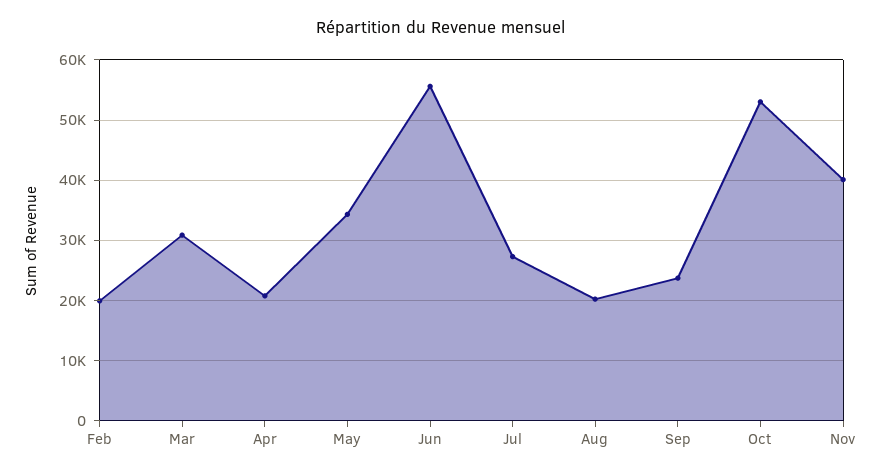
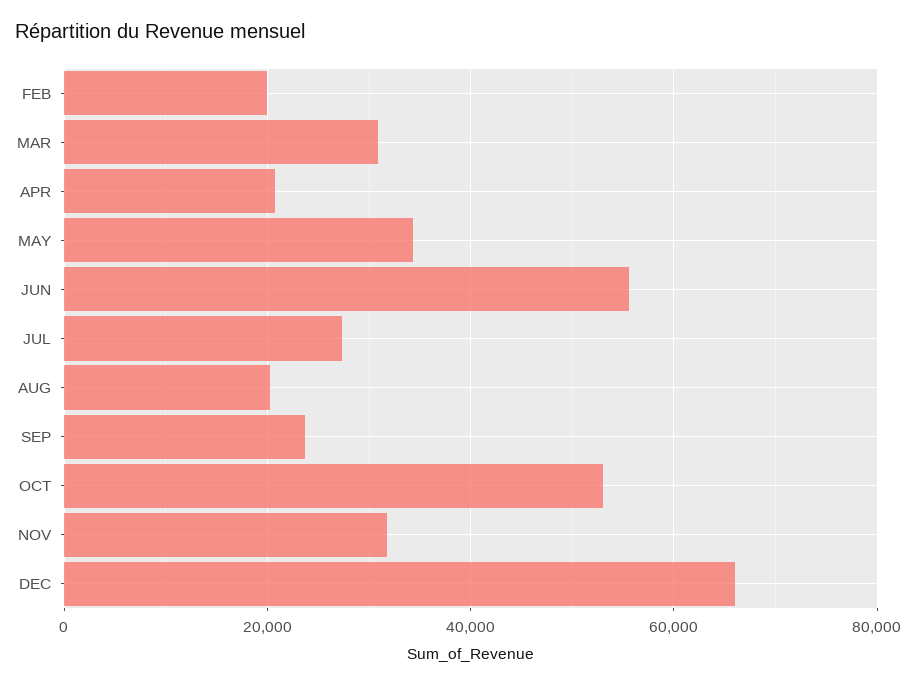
Nov: 40000 -> 32000
DEC: none -> 66000

